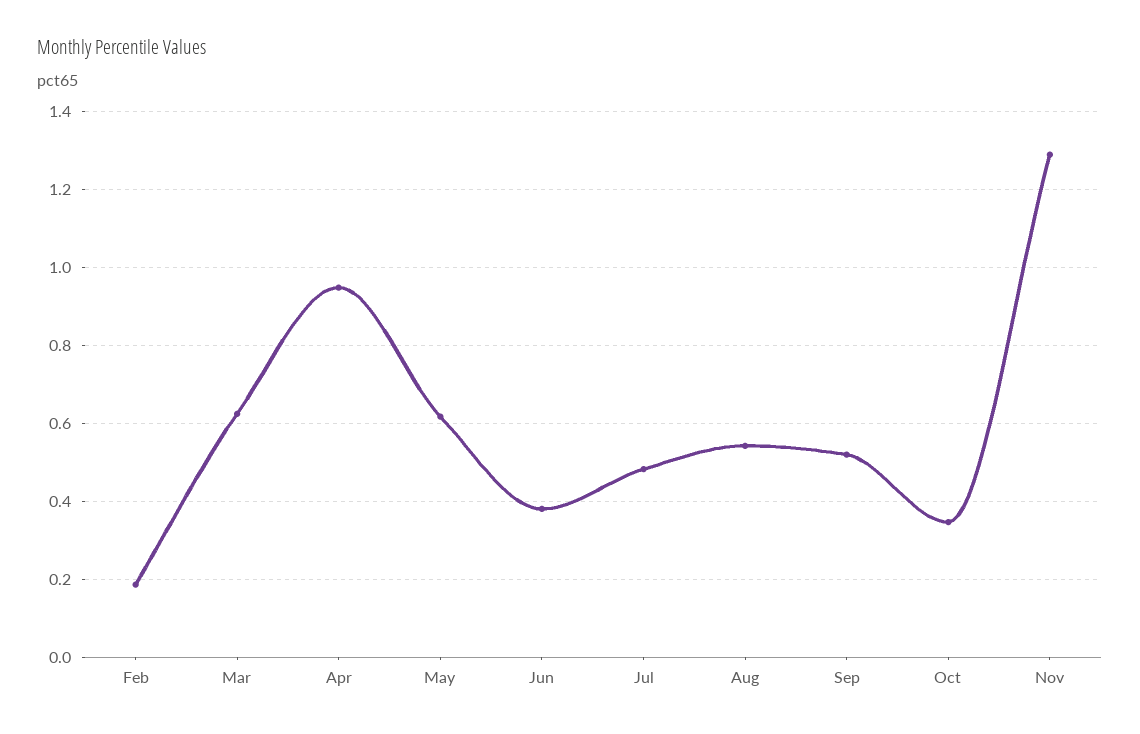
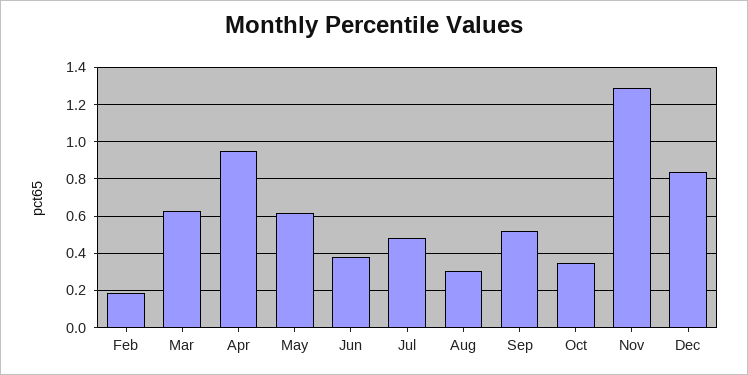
Aug: 0.54 -> 0.3
Dec: none -> 0.85

